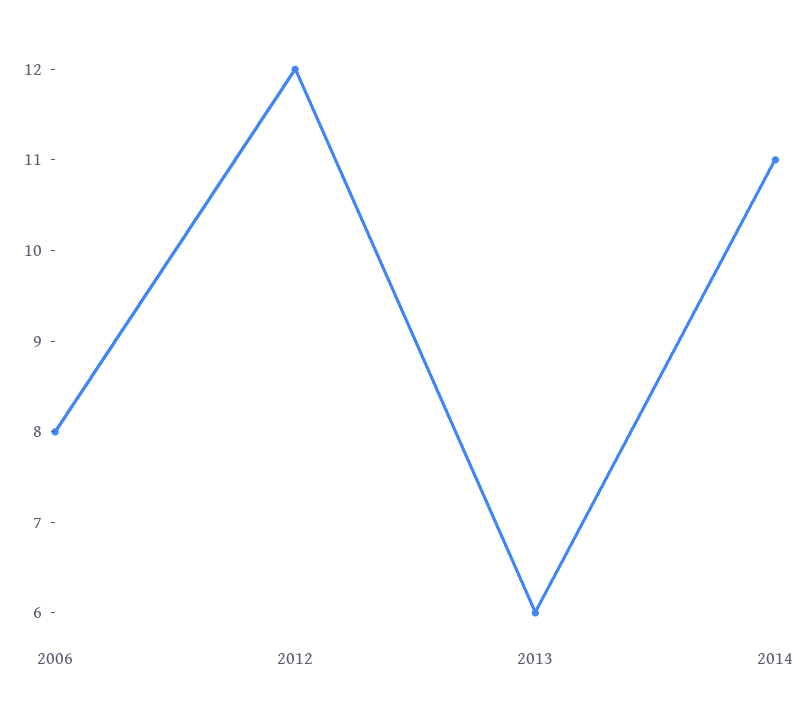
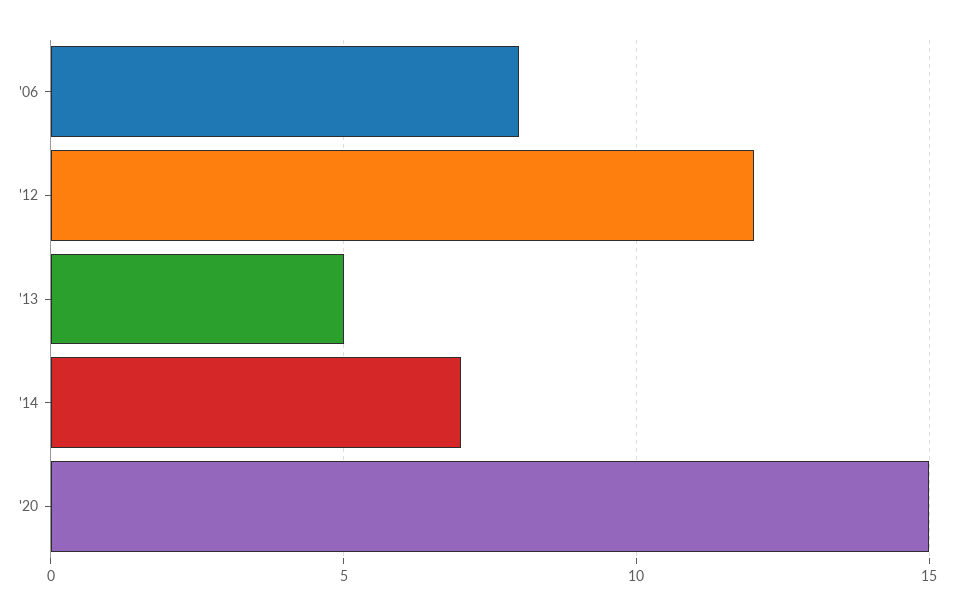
2013: 6 -> 5
2014: 11 -> 7
'20: none -> 15

